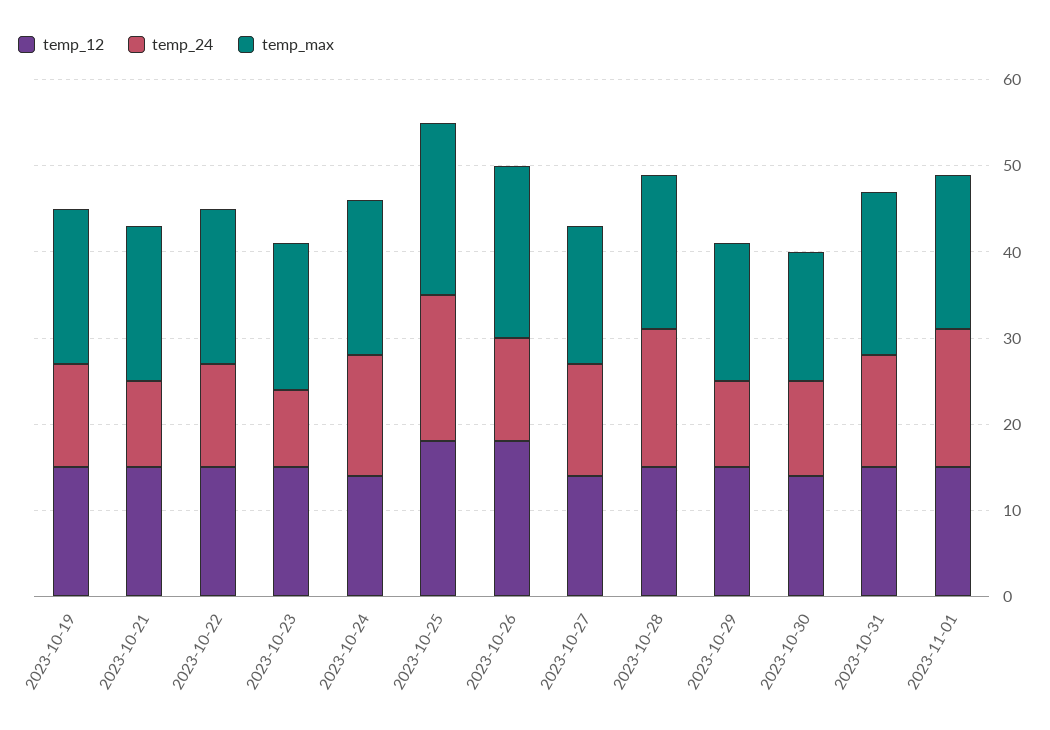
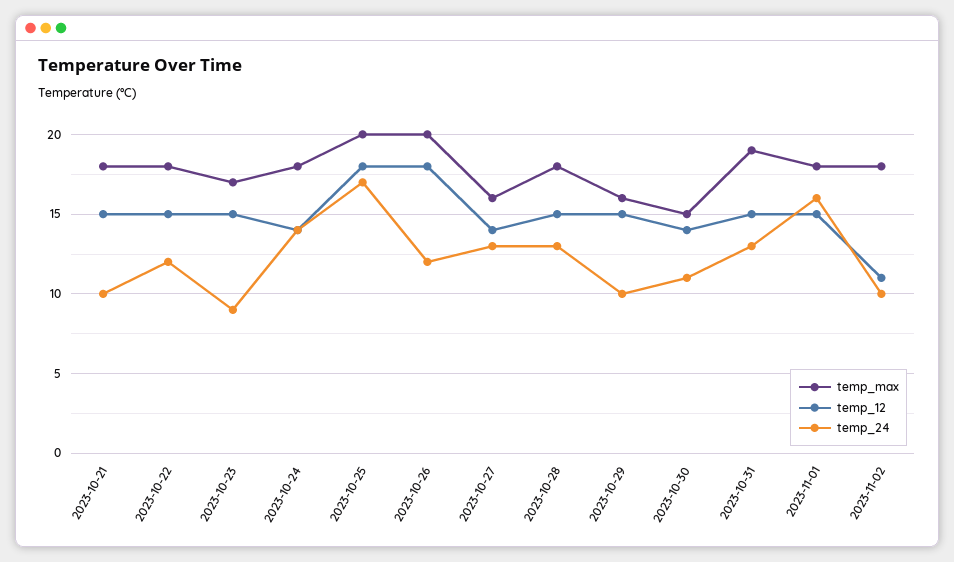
temp_12, 2023-10-19: 15 -> none
temp_24, 2023-10-19: 12 -> none
temp_max, 2023-10-19: 18 -> none
temp_24, 2023-10-28: 16 -> 13
temp_max, 2023-11-02: none -> 18
temp_12, 2023-11-02: none -> 11
temp_24, 2023-11-02: none -> 10

